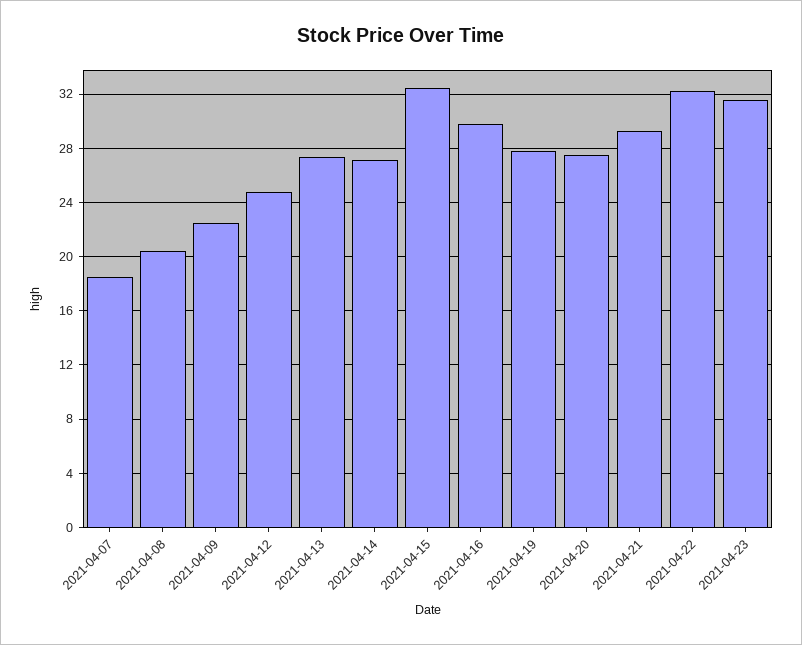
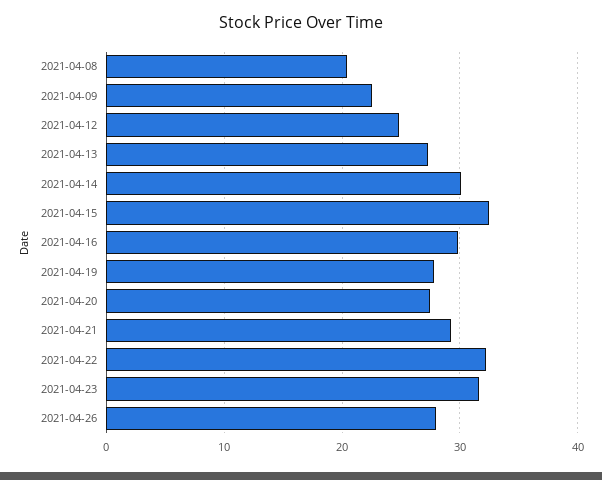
2021-04-07: 18.5 -> none
2021-04-14: 27 -> 30
2021-04-26: none -> 28

